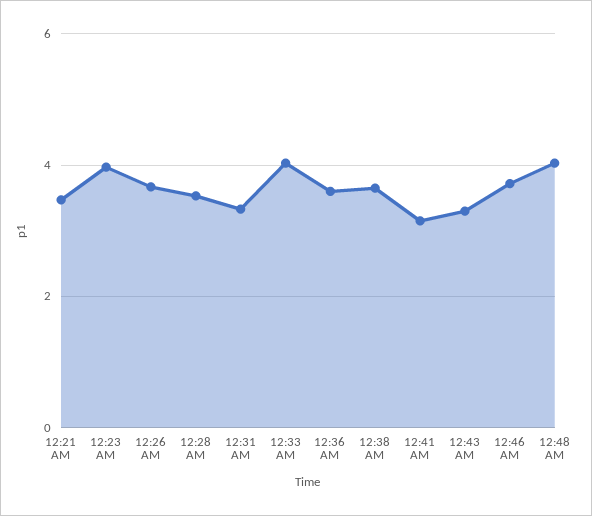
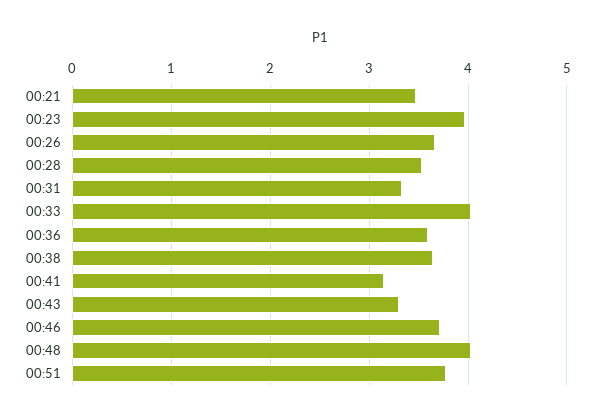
00:51: none -> 3.8

